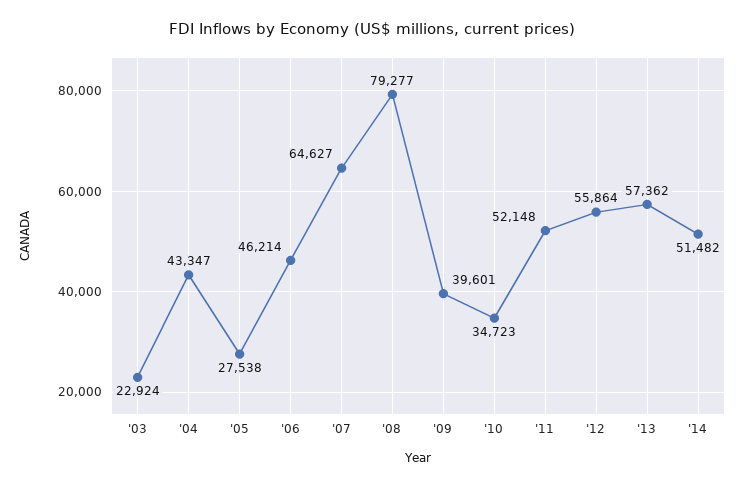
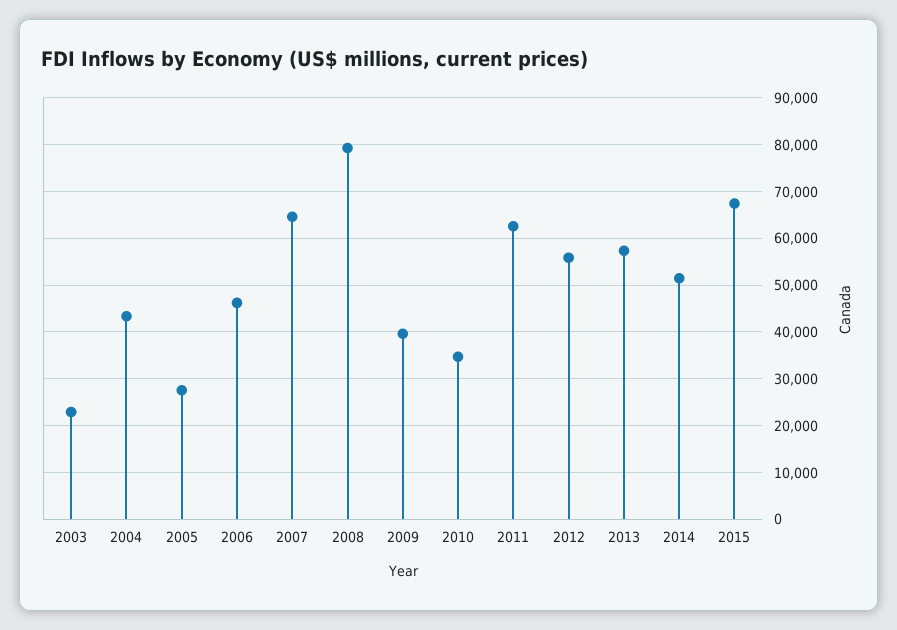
'11: 52148 -> 62000
2015: none -> 68000

